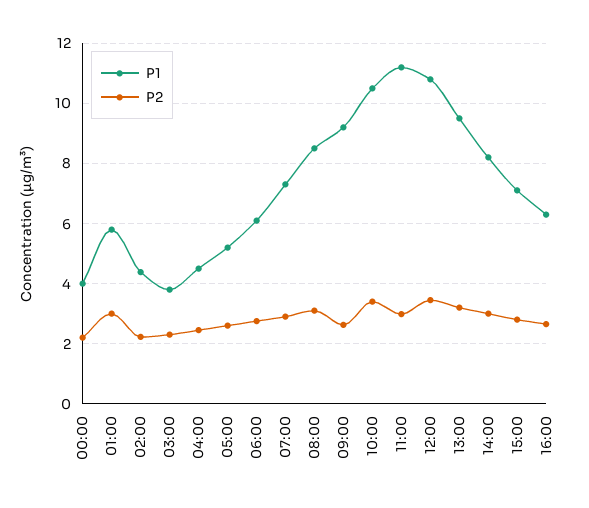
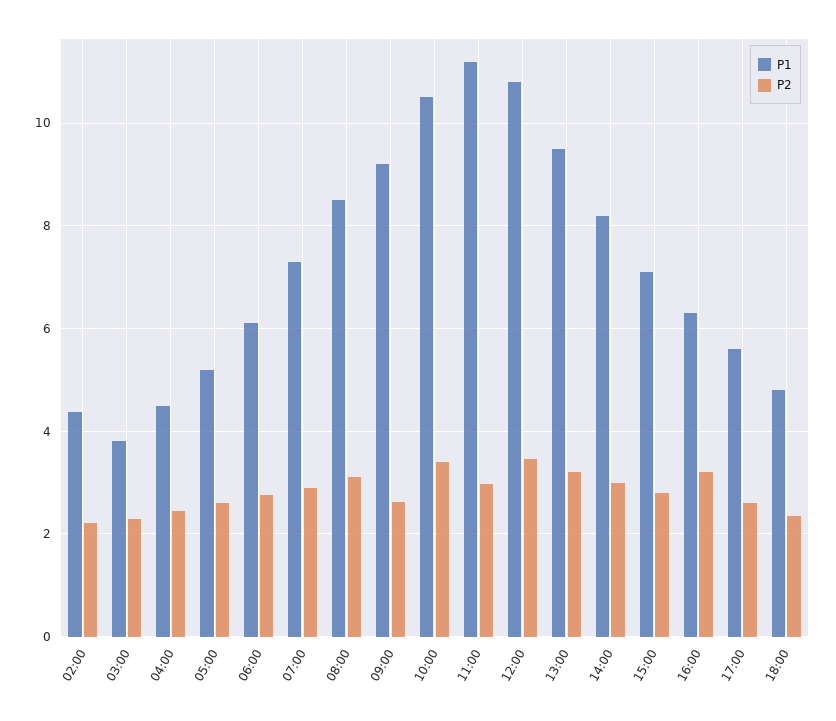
P1, 00:00: 4 -> none
P2, 00:00: 2.2 -> none
P1, 01:00: 5.8 -> none
P2, 01:00: 3 -> none
P2, 16:00: 2.6 -> 3.2
P1, 17:00: none -> 5.6
P2, 17:00: none -> 2.6
P1, 18:00: none -> 4.8
P2, 18:00: none -> 2.4

